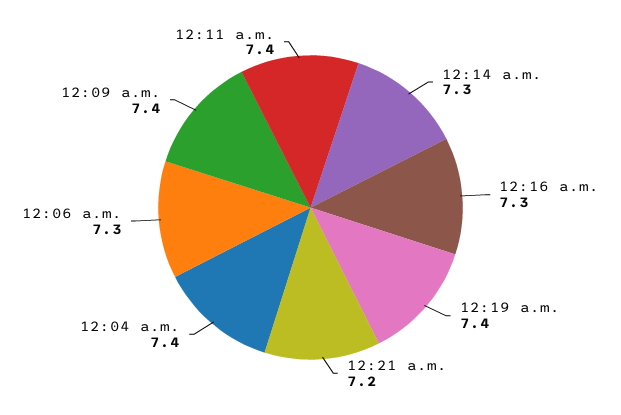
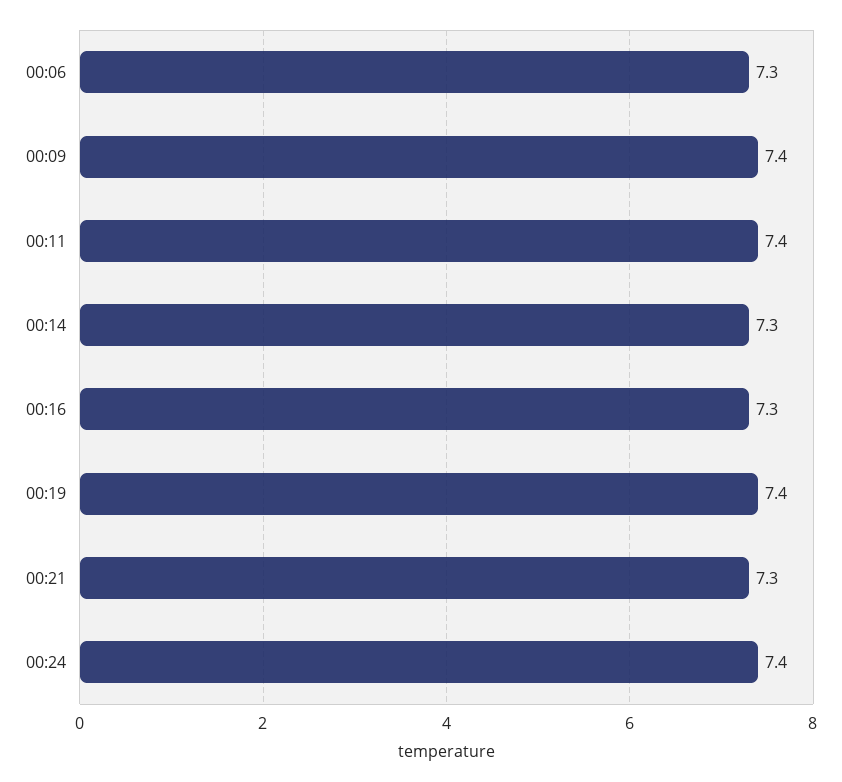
12:21 a.m.: 7.2 -> 7.3
12:04 a.m.: 7.4 -> none
00:24: none -> 7.4

